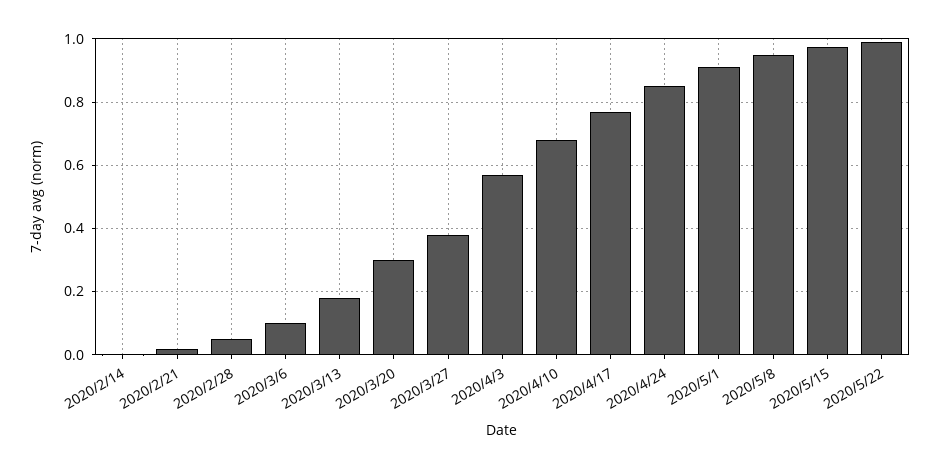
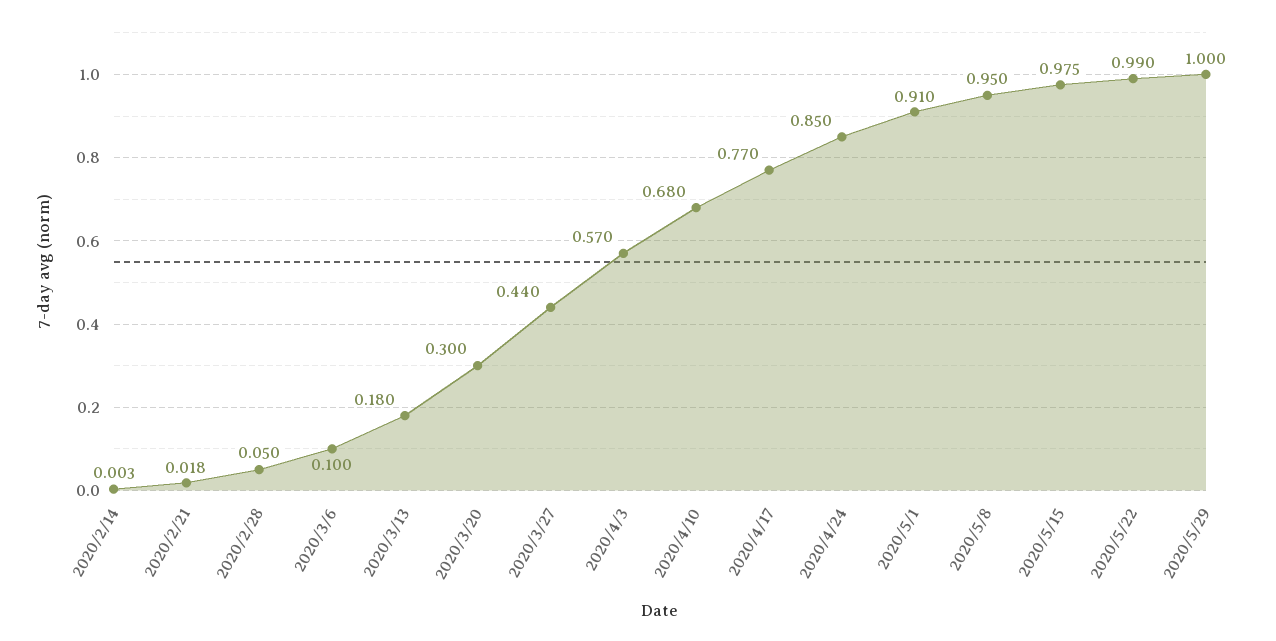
2020/3/27: 0.38 -> 0.44
2020/5/29: none -> 1

